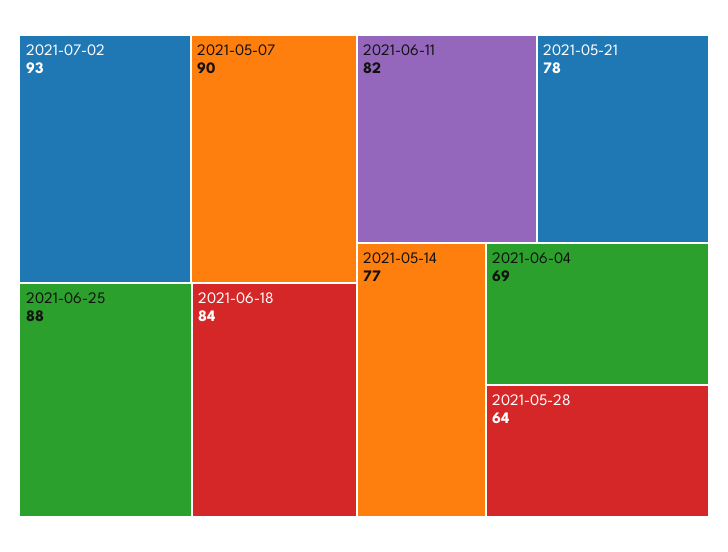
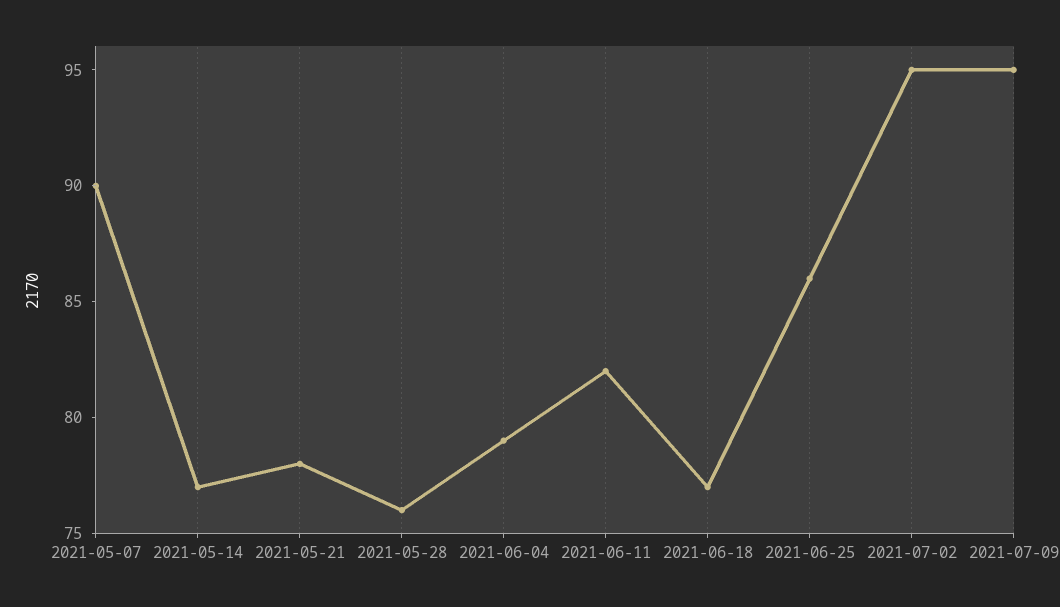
2021-07-02: 93 -> 95
2021-06-25: 88 -> 86
2021-06-18: 84 -> 77
2021-06-04: 69 -> 79
2021-05-28: 64 -> 76
2021-07-09: none -> 95

